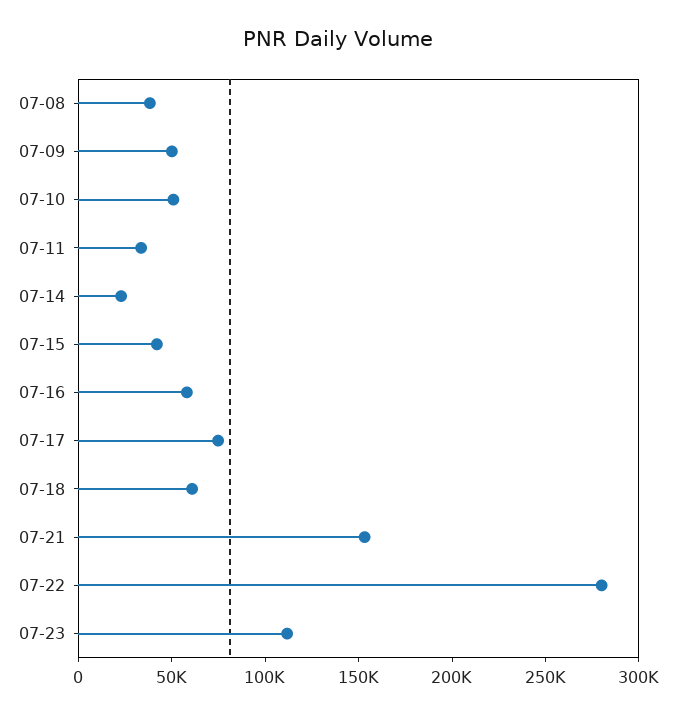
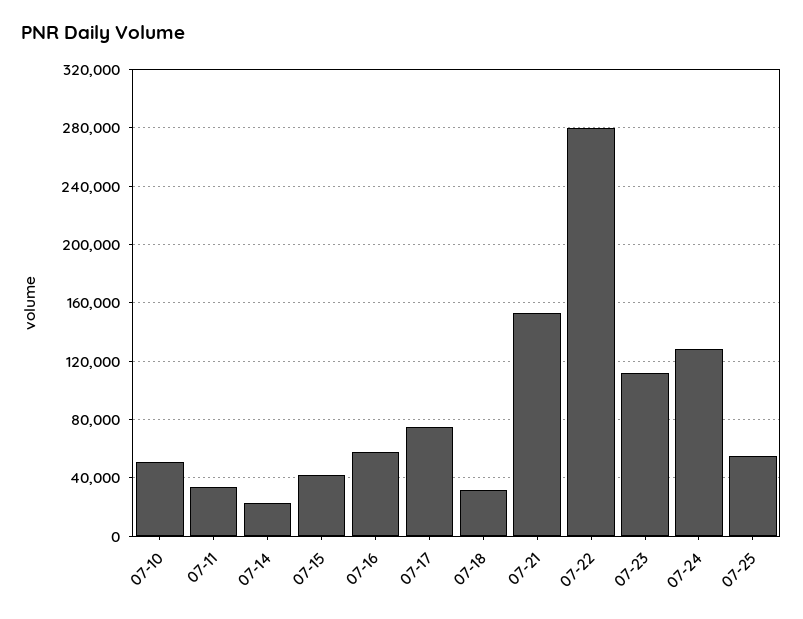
07-08: 40000 -> none
07-09: 50000 -> none
07-18: 60000 -> 30000
07-24: none -> 130000
07-25: none -> 55000

